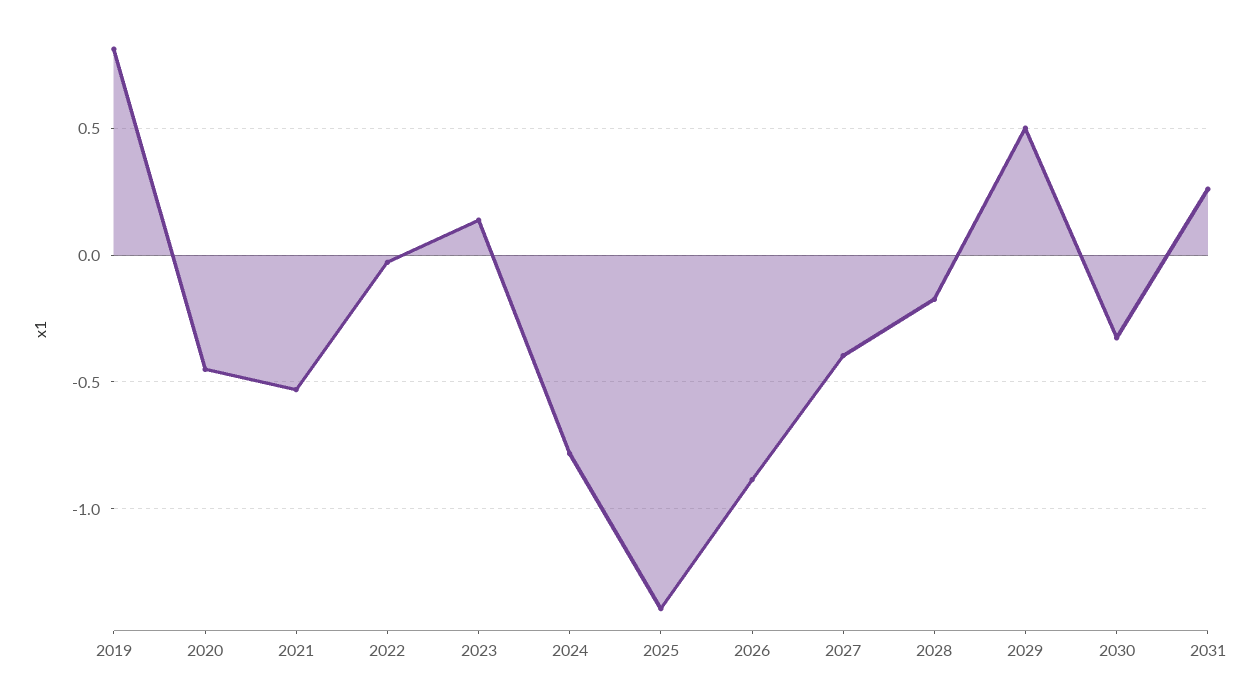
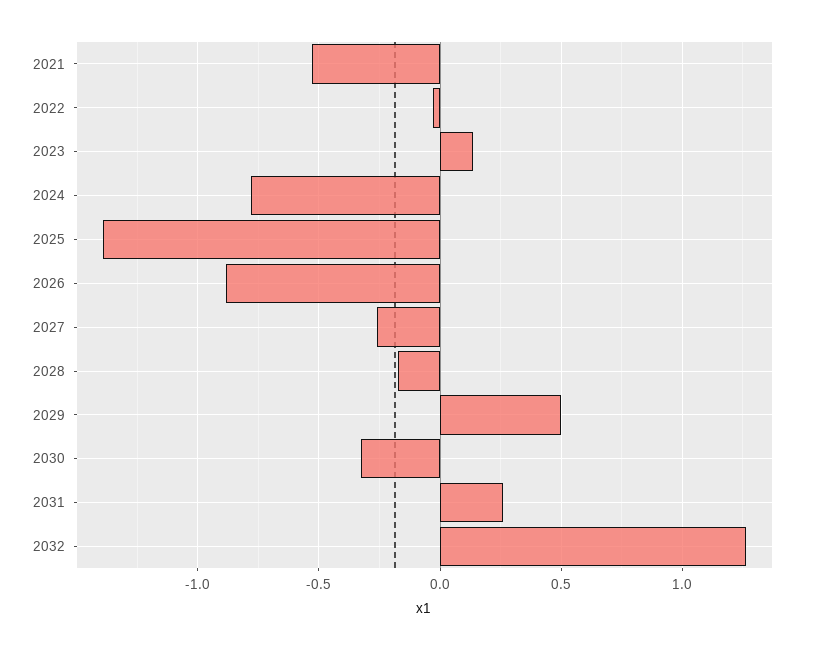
2019: 0.8 -> none
2020: -0.45 -> none
2027: -0.4 -> -0.25
2032: none -> 1.25

